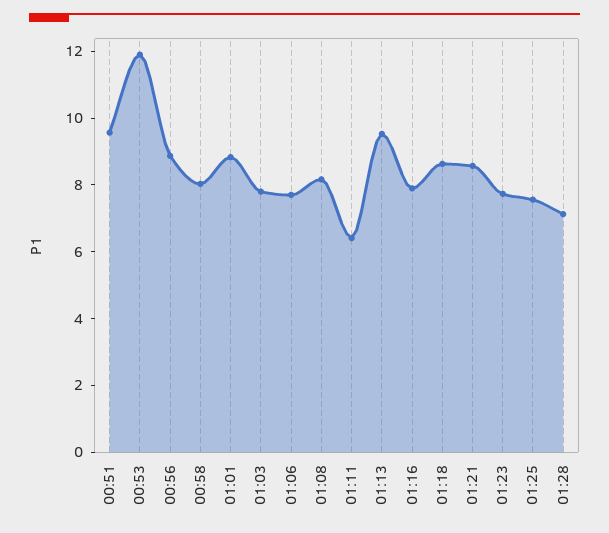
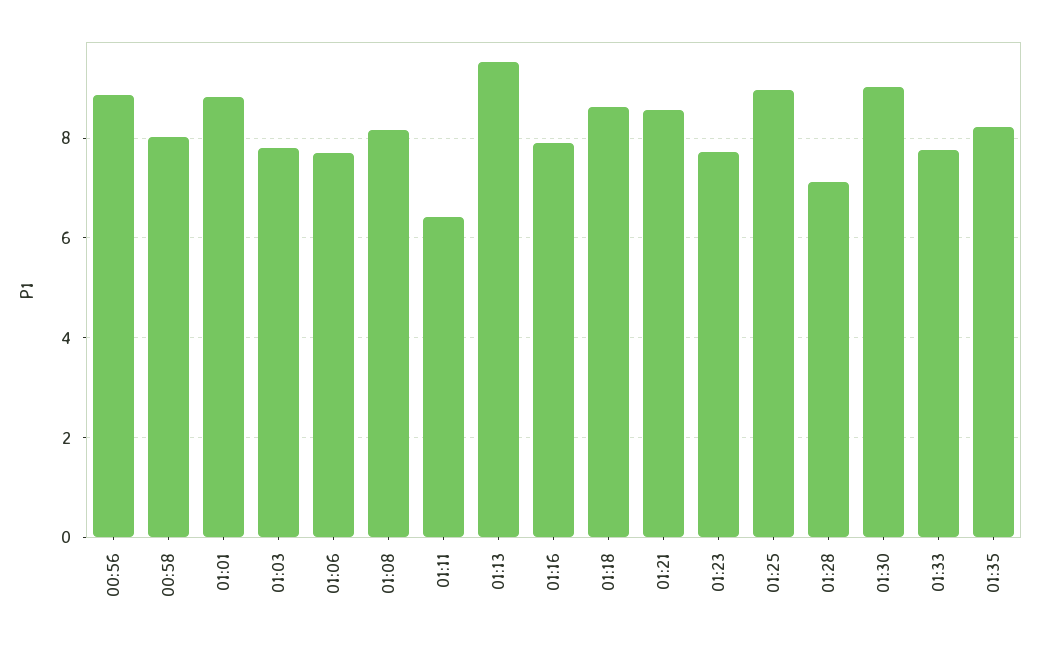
00:51: 9.5 -> none
00:53: 12 -> none
01:25: 7.5 -> 9
01:30: none -> 9
01:33: none -> 7.8
01:35: none -> 8.2

